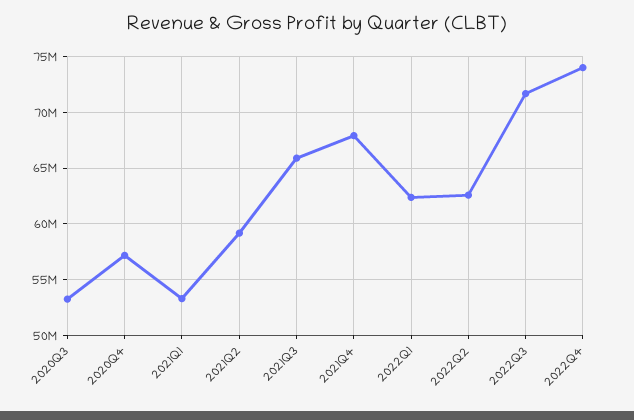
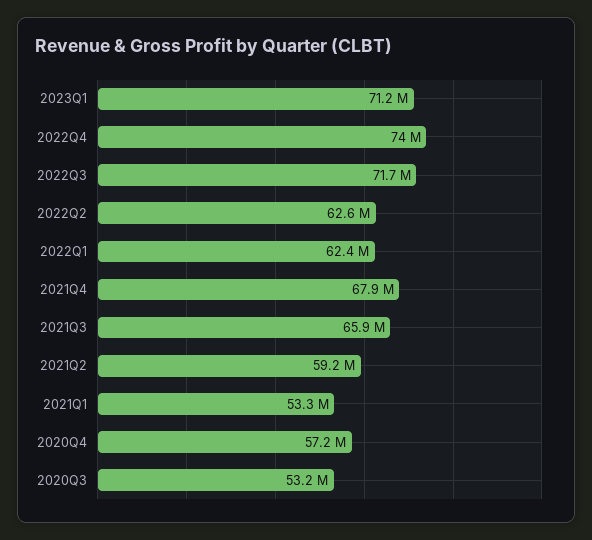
2023Q1: none -> 71200000

